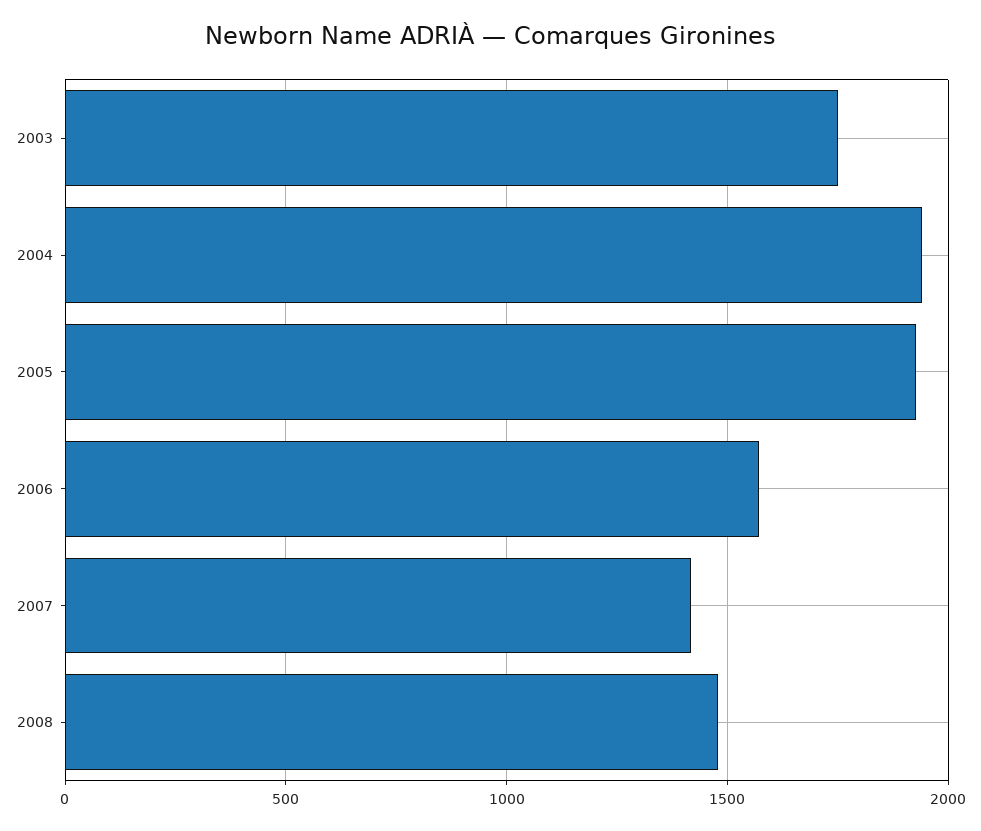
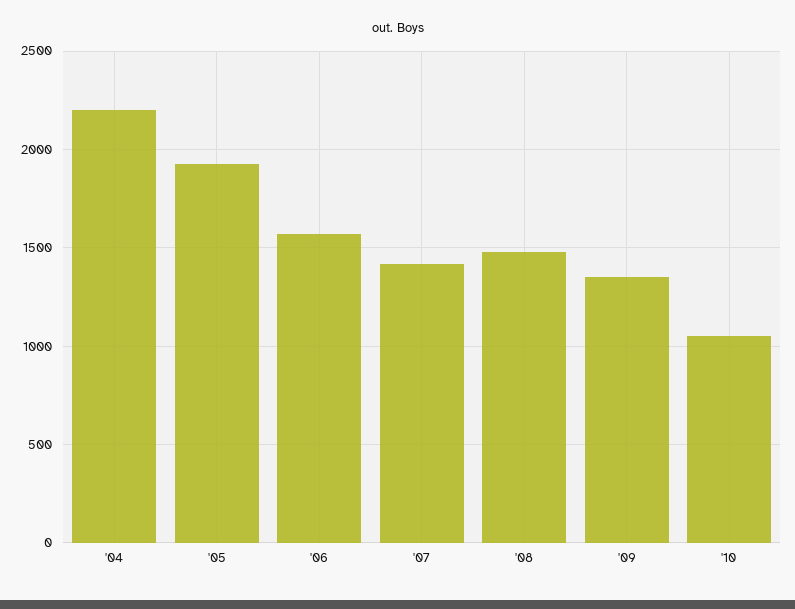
2003: 1750 -> none
2004: 1950 -> 2200
'09: none -> 1350
'10: none -> 1050

